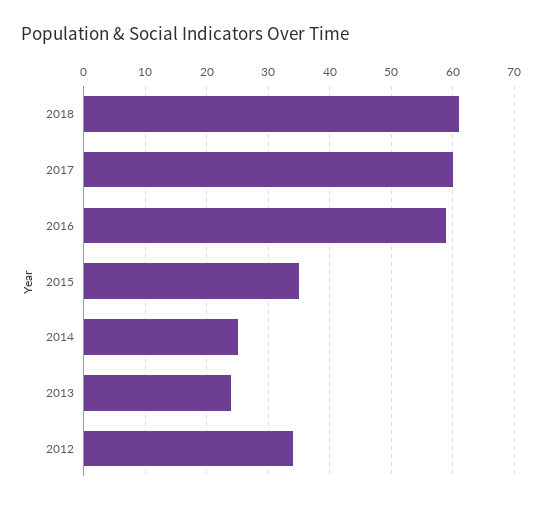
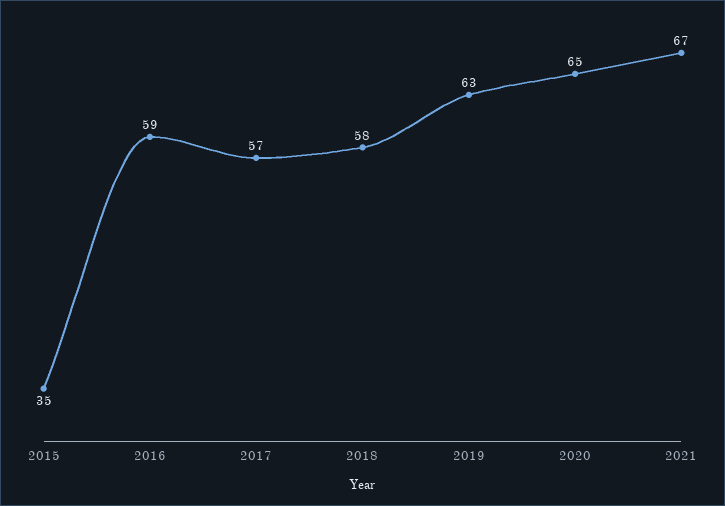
2018: 61 -> 58
2017: 60 -> 57
2014: 25 -> none
2013: 24 -> none
2012: 34 -> none
2019: none -> 63
2020: none -> 65
2021: none -> 67

